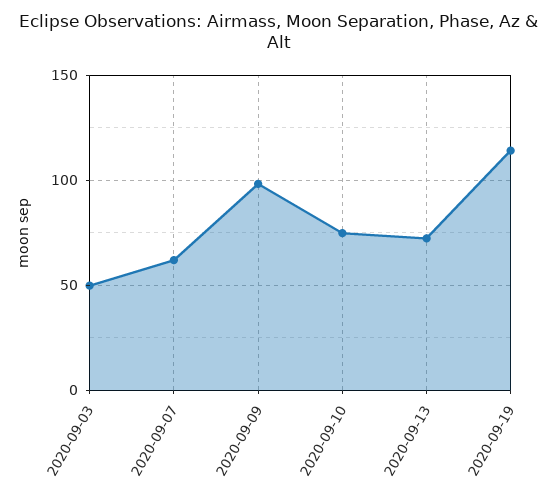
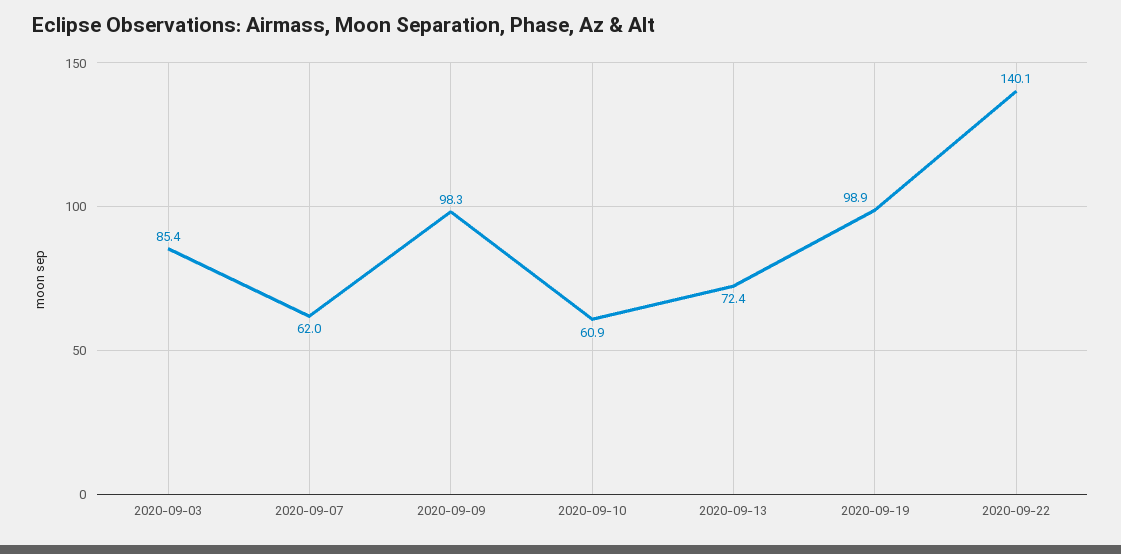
2020-09-03: 50 -> 85.4
2020-09-10: 75 -> 60.9
2020-09-19: 115 -> 98.9
2020-09-22: none -> 140.1

